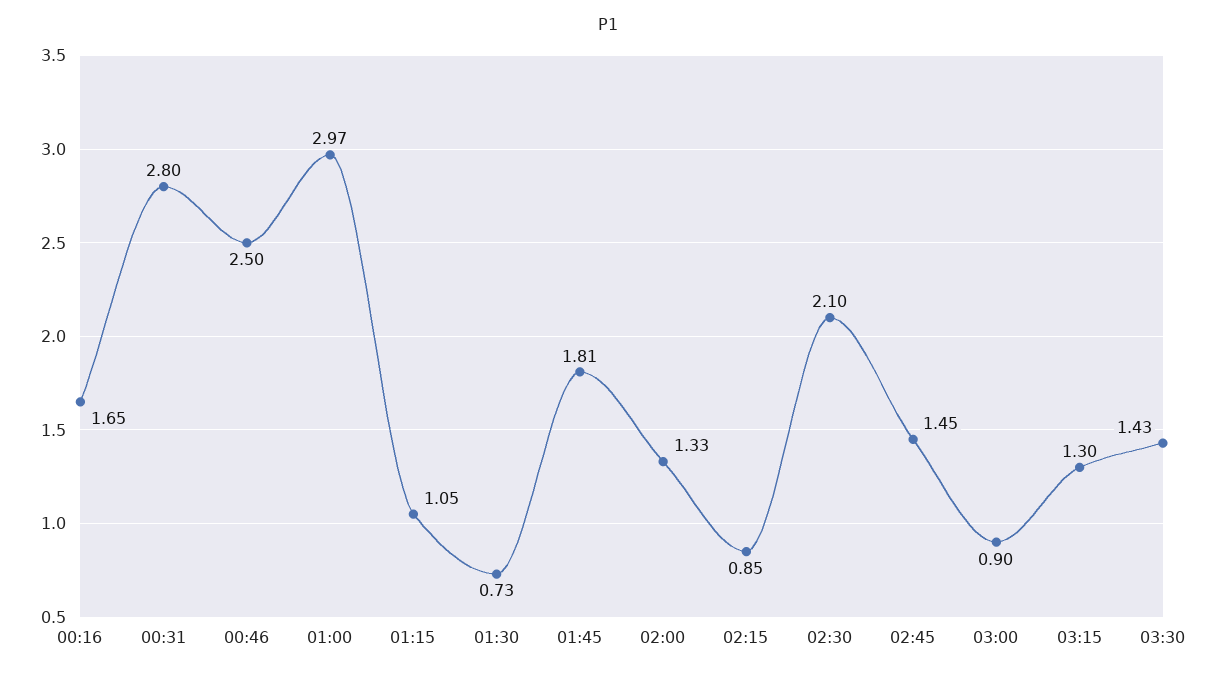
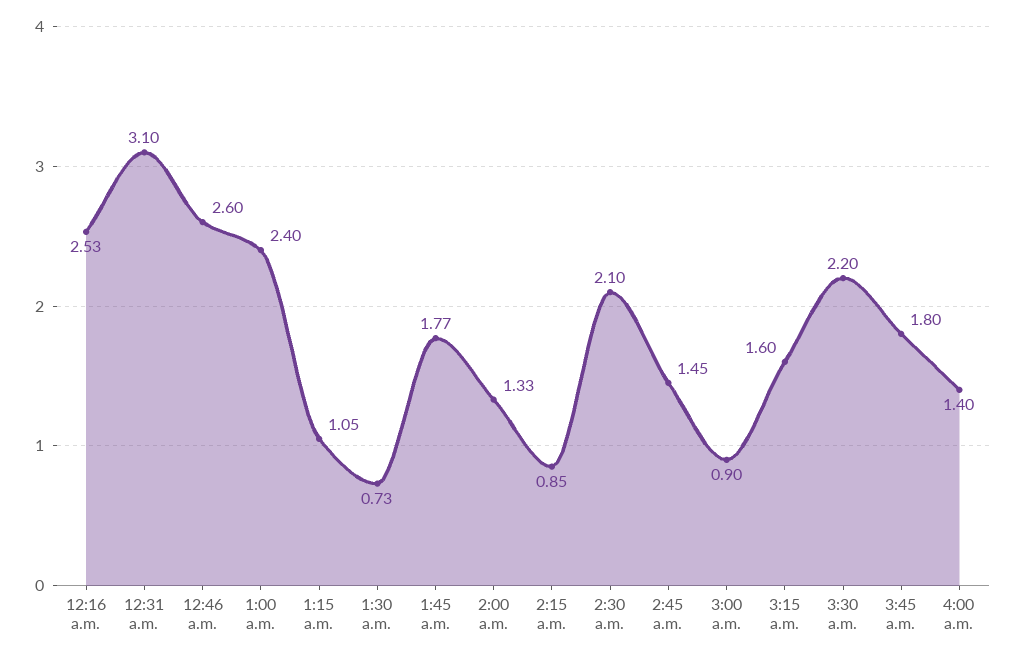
00:16: 1.65 -> 2.53
00:31: 2.8 -> 3.1
00:46: 2.5 -> 2.6
01:00: 2.97 -> 2.4
01:45: 1.81 -> 1.77
03:15: 1.3 -> 1.6
03:30: 1.43 -> 2.2
3:45 a.m.: none -> 1.8
4:00 a.m.: none -> 1.4

